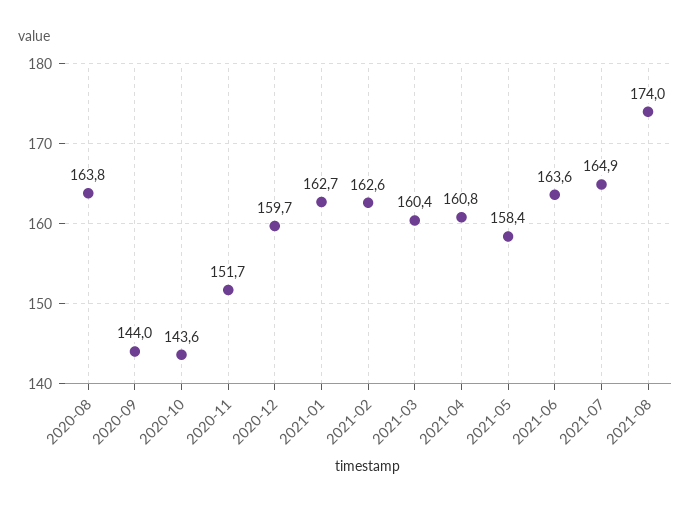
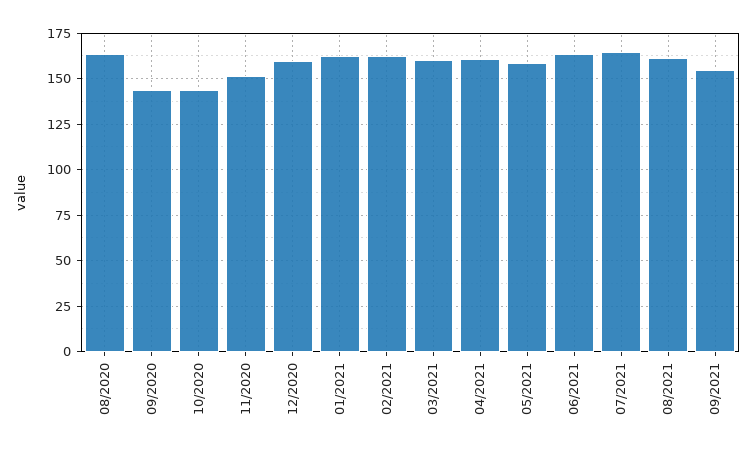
2021-08: 174 -> 160
09/2021: none -> 155

